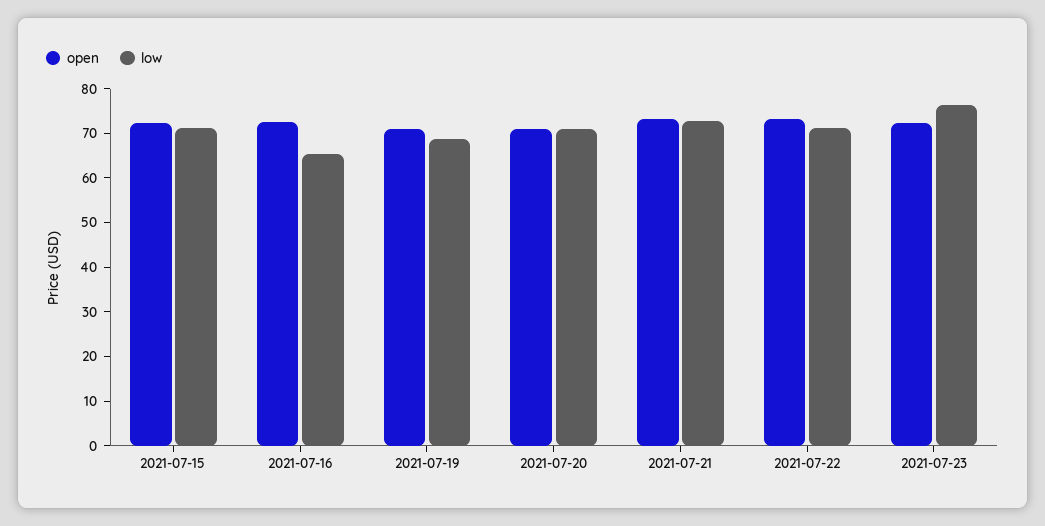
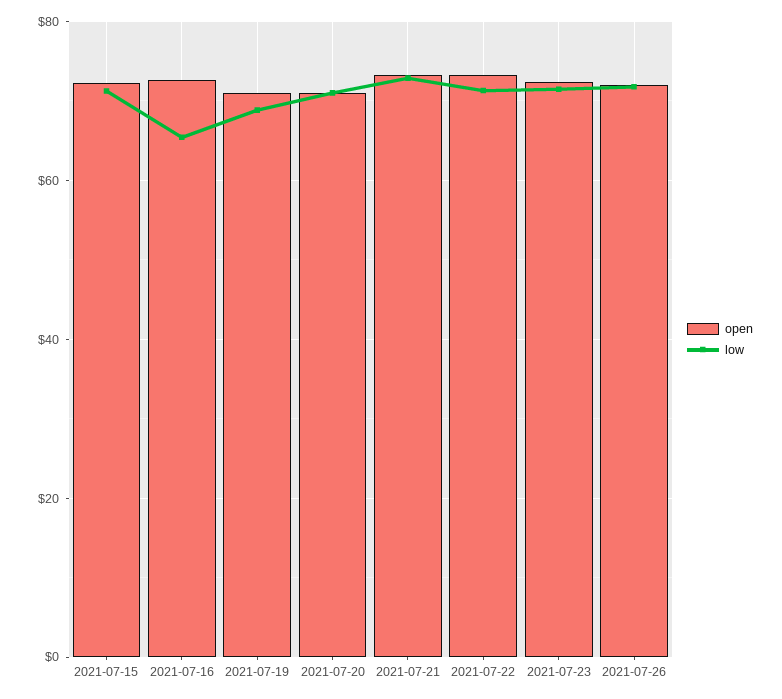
low, 2021-07-23: 76 -> 72
open, 2021-07-26: none -> 72
low, 2021-07-26: none -> 72

